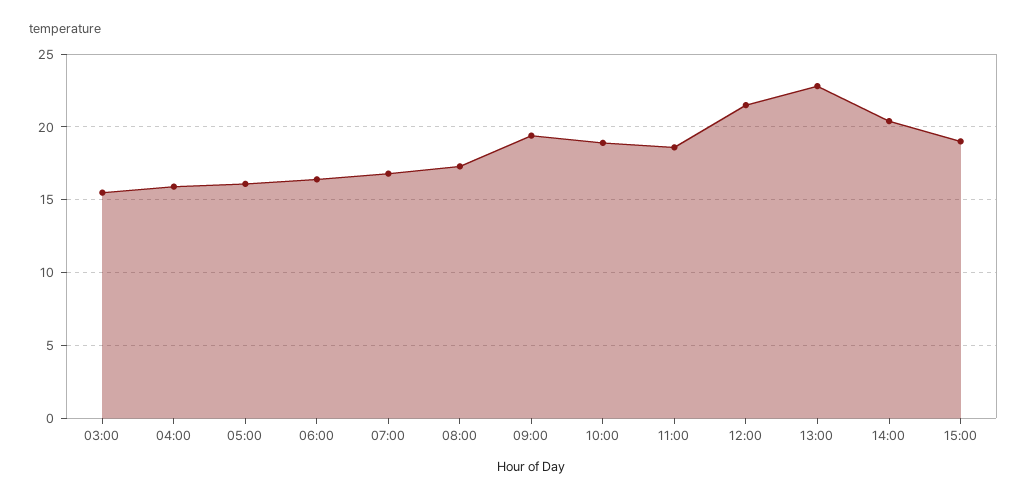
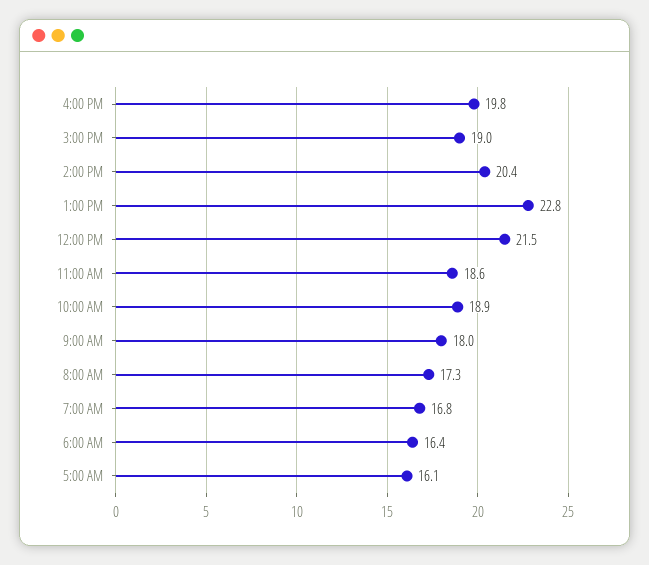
03:00: 15.5 -> none
04:00: 16 -> none
09:00: 19.5 -> 18
4:00 PM: none -> 19.8

